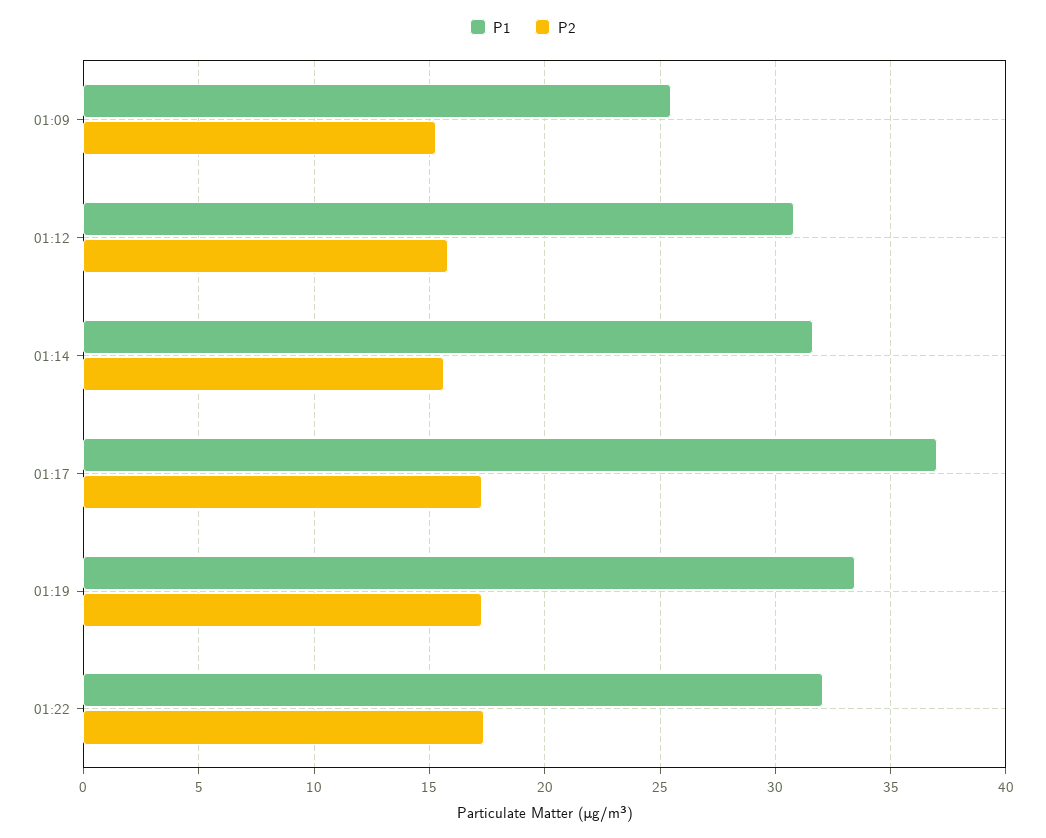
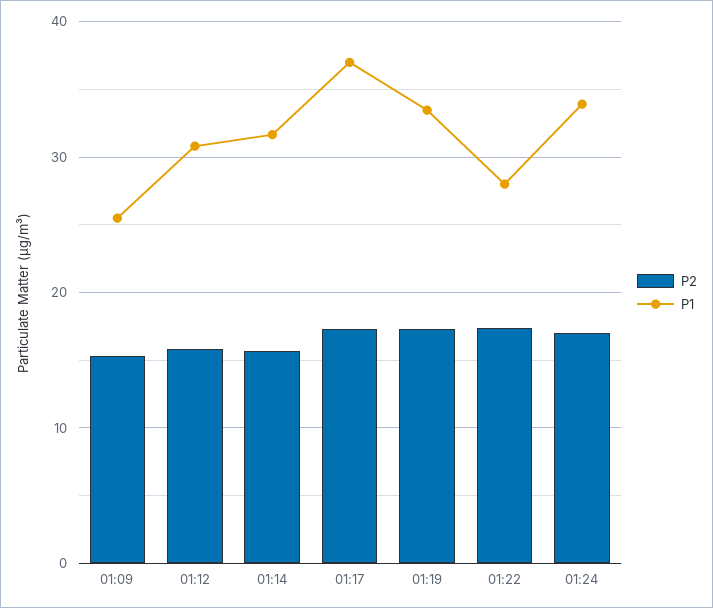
P1, 01:22: 32 -> 28
P2, 01:24: none -> 17
P1, 01:24: none -> 34

